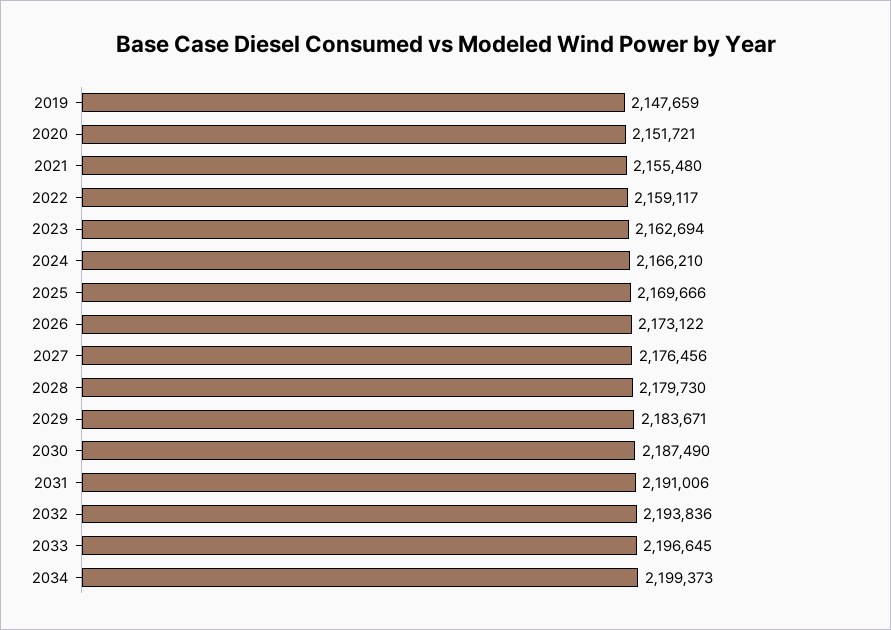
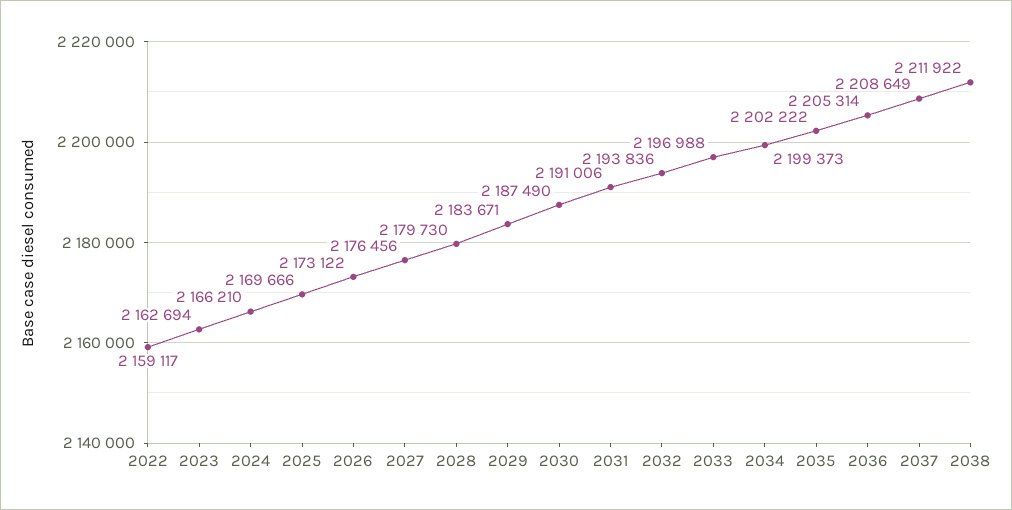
2019: 2147659 -> none
2020: 2151721 -> none
2021: 2155480 -> none
2033: 2196645 -> 2196988
2035: none -> 2202222
2036: none -> 2205314
2037: none -> 2208649
2038: none -> 2211922

